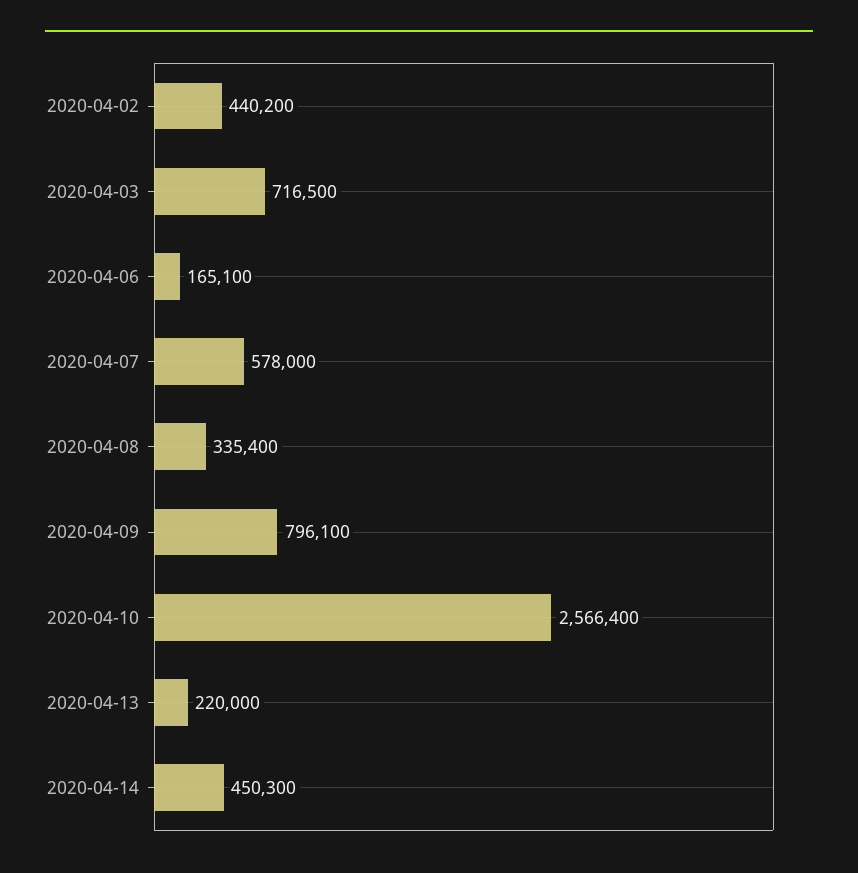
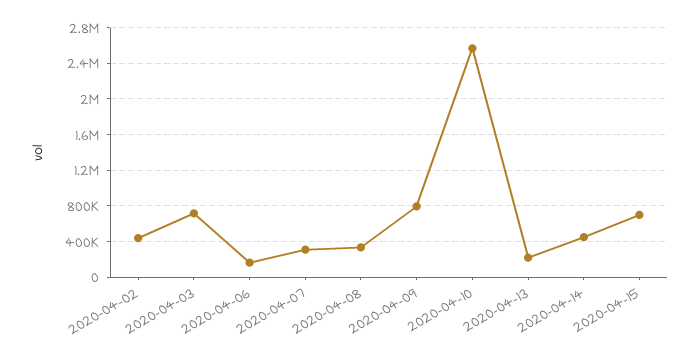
2020-04-07: 578000 -> 300000
2020-04-15: none -> 700000

